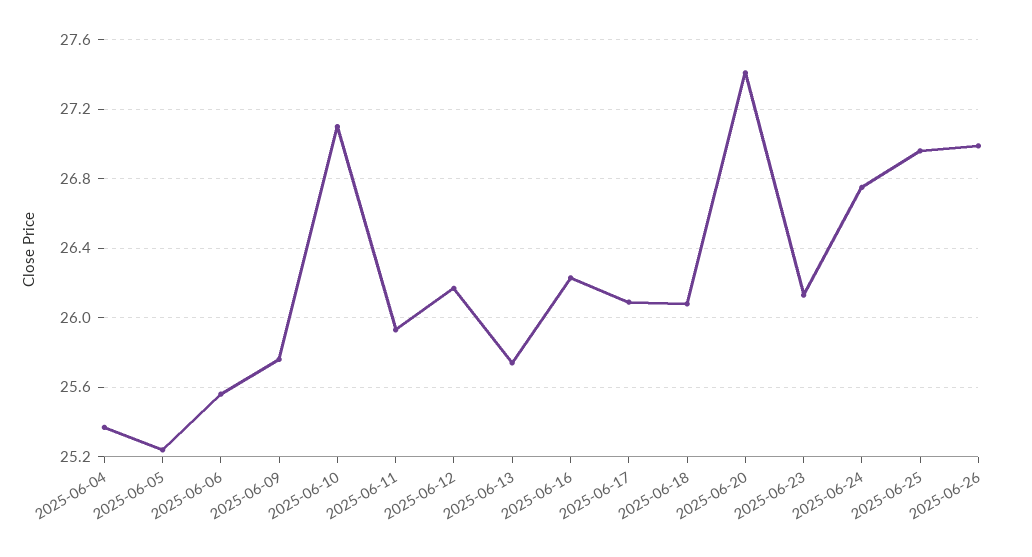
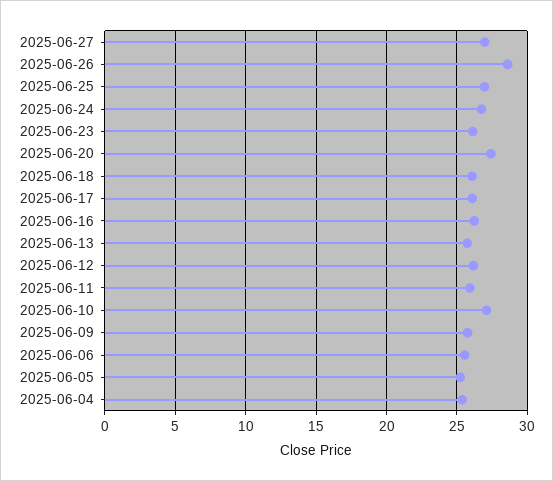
2025-06-26: 27 -> 28.5
2025-06-27: none -> 27

